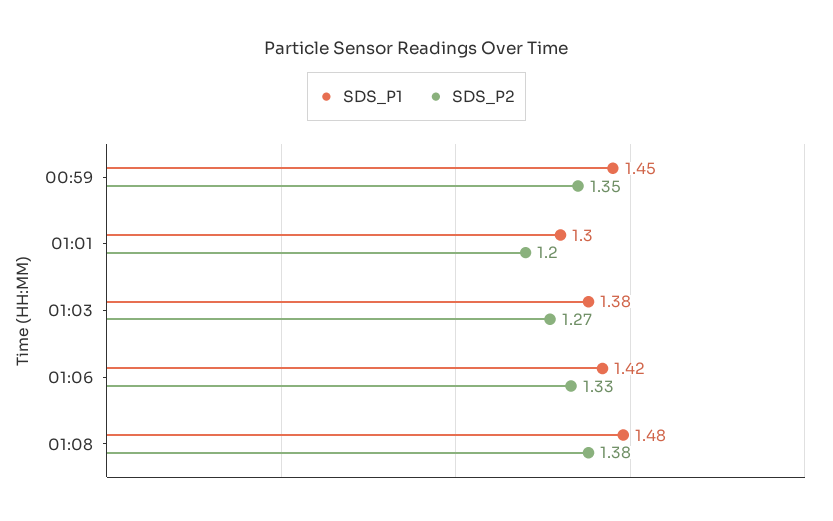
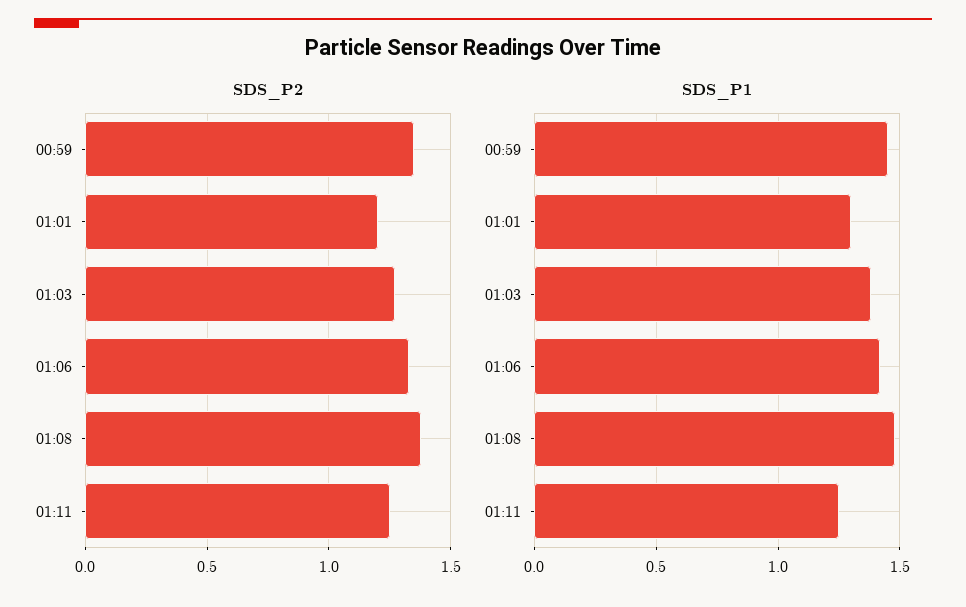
SDS_P2, 01:11: none -> 1.25
SDS_P1, 01:11: none -> 1.25

